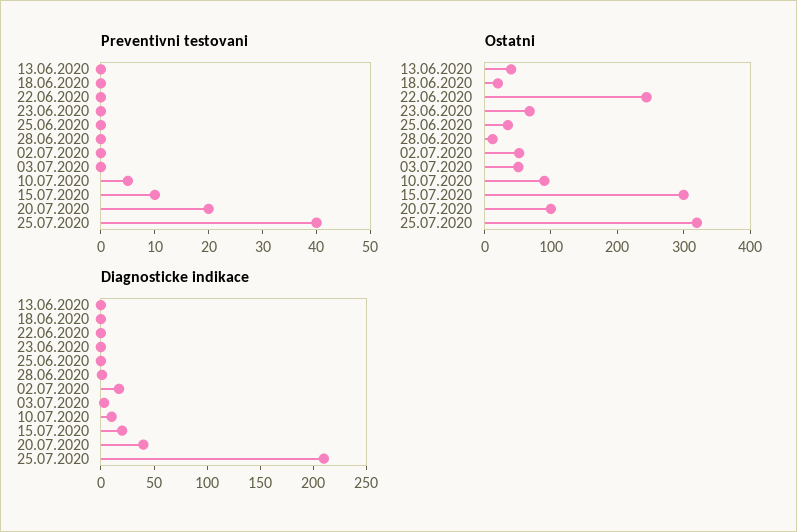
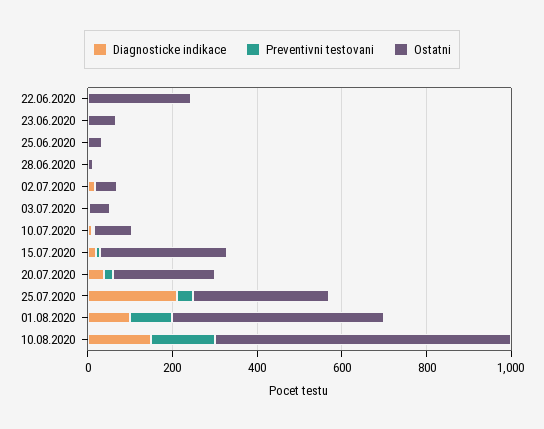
Preventivni testovani, 13.06.2020: 0 -> none
Preventivni testovani, 18.06.2020: 0 -> none
Ostatni, 13.06.2020: 40 -> none
Ostatni, 18.06.2020: 20 -> none
Ostatni, 20.07.2020: 100 -> 250
Diagnosticke indikace, 13.06.2020: 0 -> none
Diagnosticke indikace, 18.06.2020: 0 -> none
Diagnosticke indikace, 01.08.2020: none -> 100
Preventivni testovani, 01.08.2020: none -> 100
Ostatni, 01.08.2020: none -> 500
Diagnosticke indikace, 10.08.2020: none -> 150
Preventivni testovani, 10.08.2020: none -> 150
Ostatni, 10.08.2020: none -> 700

